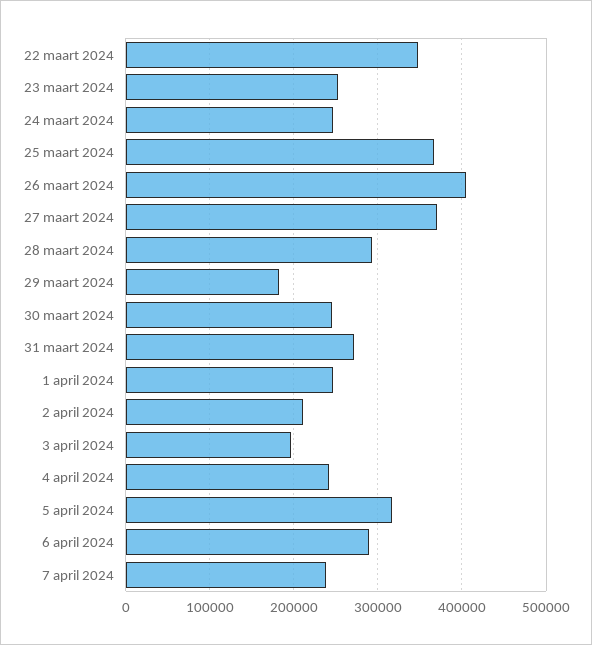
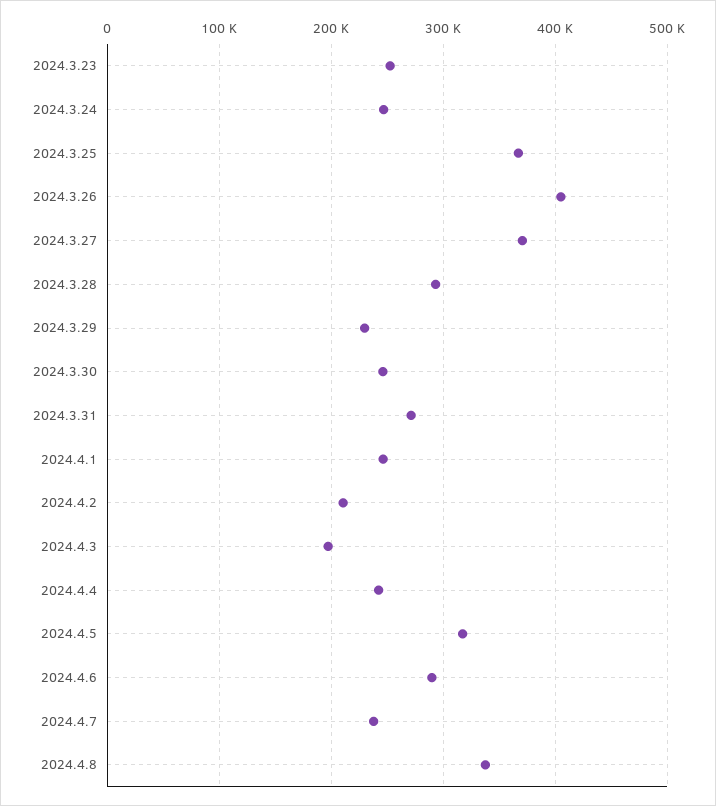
22 maart 2024: 350000 -> none
29 maart 2024: 180000 -> 230000
2024.4.8: none -> 340000

